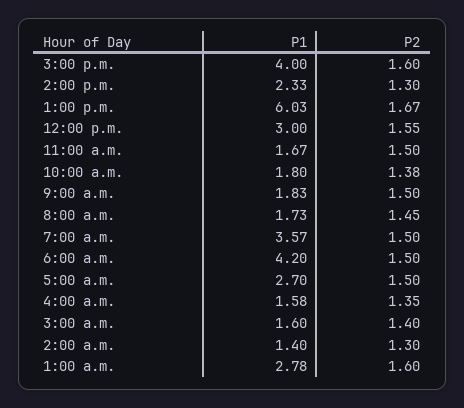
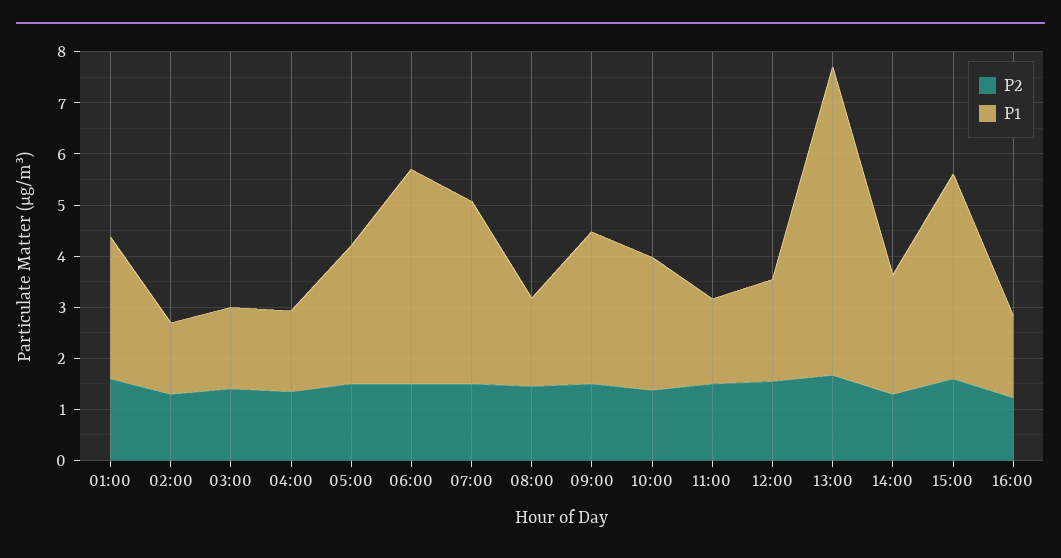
P1, 12:00 p.m.: 3 -> 2
P1, 10:00 a.m.: 1.8 -> 2.6
P1, 9:00 a.m.: 1.83 -> 3
P2, 16:00: none -> 1.2
P1, 16:00: none -> 1.6

